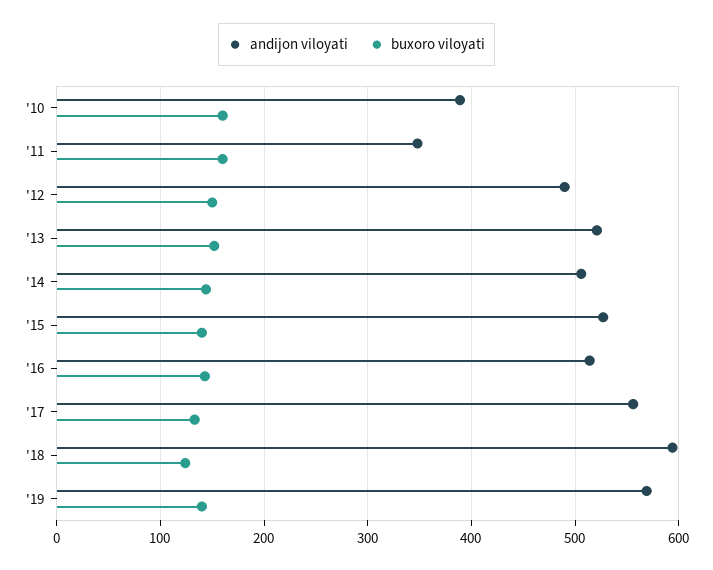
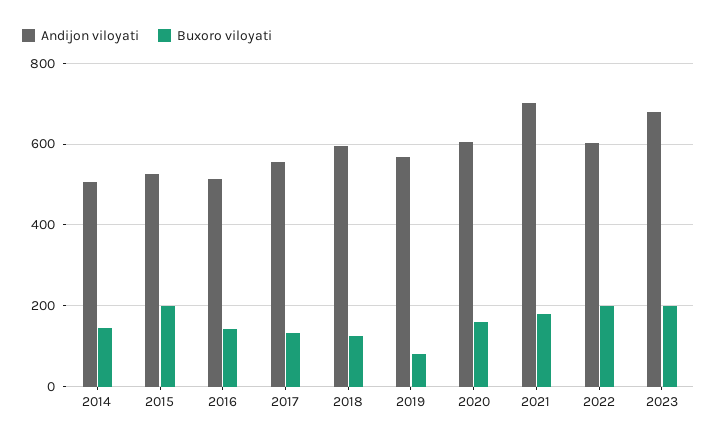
andijon viloyati, '10: 390 -> none
buxoro viloyati, '10: 160 -> none
andijon viloyati, '11: 350 -> none
buxoro viloyati, '11: 160 -> none
andijon viloyati, '12: 490 -> none
buxoro viloyati, '12: 150 -> none
andijon viloyati, '13: 520 -> none
buxoro viloyati, '13: 150 -> none
buxoro viloyati, '15: 140 -> 200
buxoro viloyati, '19: 140 -> 80
andijon viloyati, 2020: none -> 600
buxoro viloyati, 2020: none -> 160
andijon viloyati, 2021: none -> 700
buxoro viloyati, 2021: none -> 180
andijon viloyati, 2022: none -> 600
buxoro viloyati, 2022: none -> 200
andijon viloyati, 2023: none -> 680
buxoro viloyati, 2023: none -> 200

